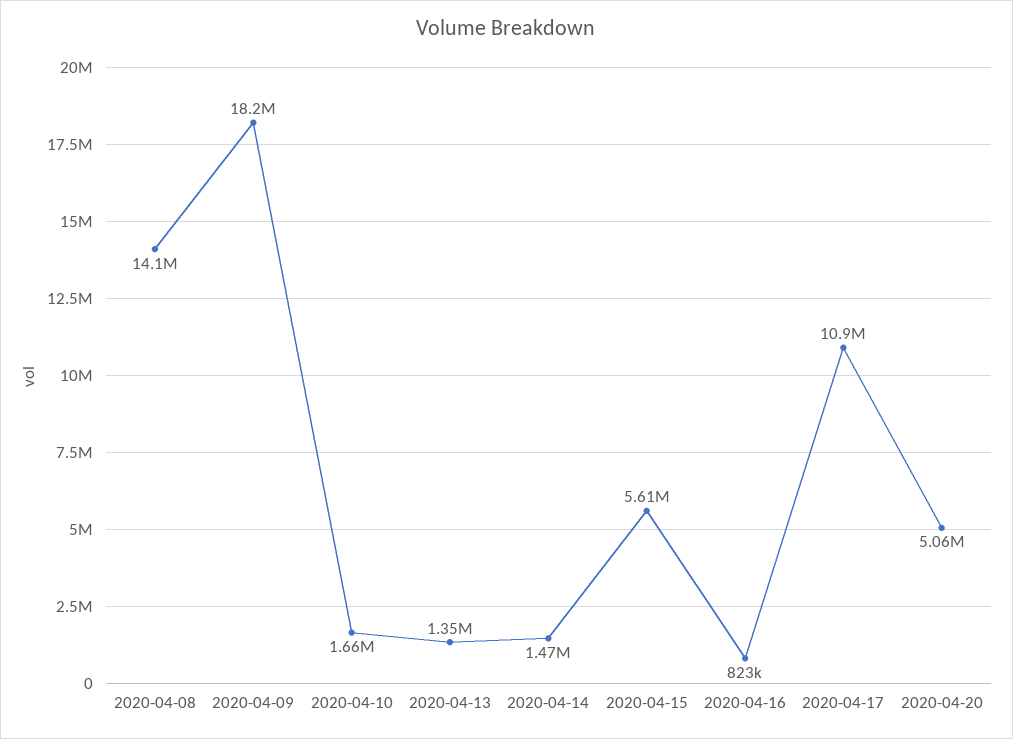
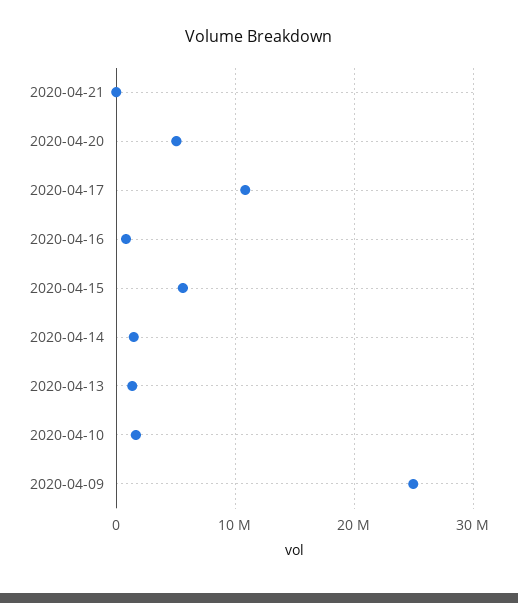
2020-04-08: 14100000 -> none
2020-04-09: 18200000 -> 25000000
2020-04-21: none -> 0

